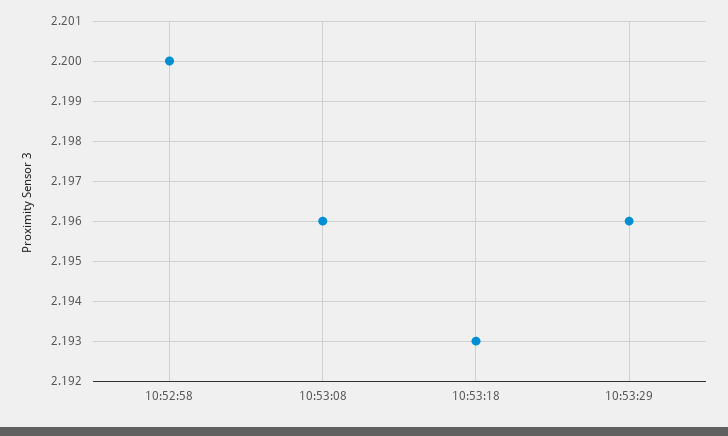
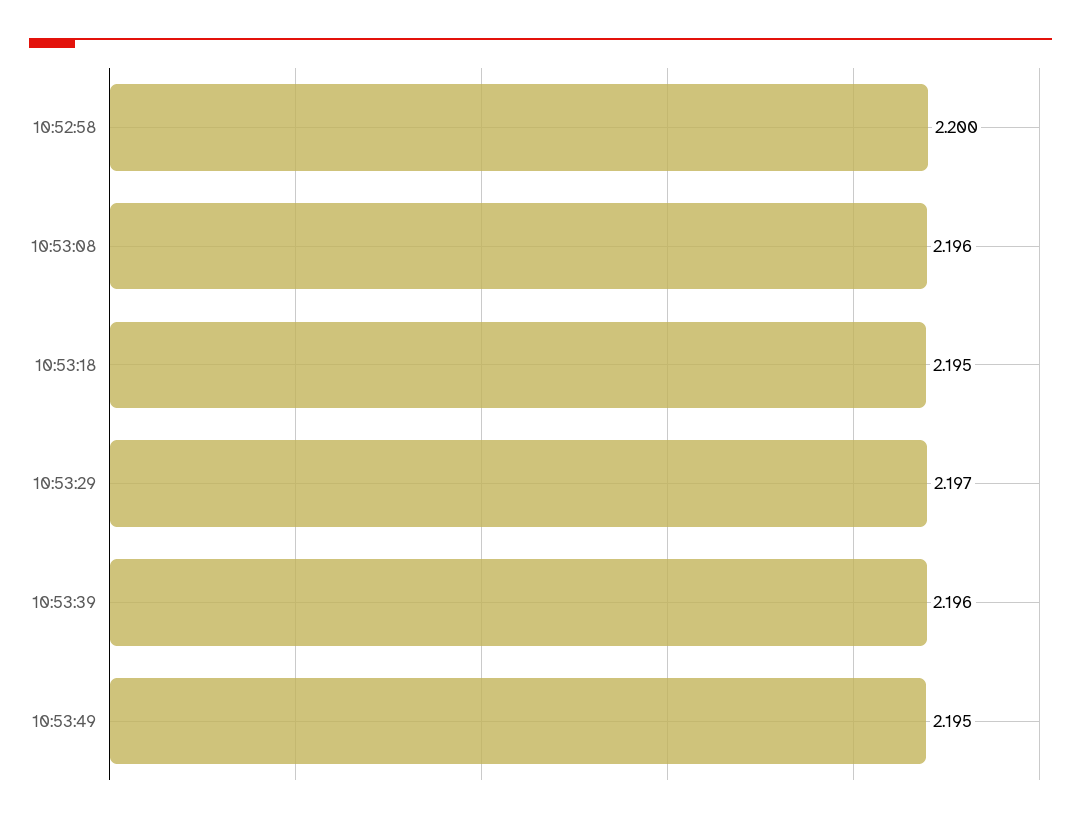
10:53:18: 2.193 -> 2.195
10:53:29: 2.196 -> 2.197
10:53:39: none -> 2.196
10:53:49: none -> 2.195

